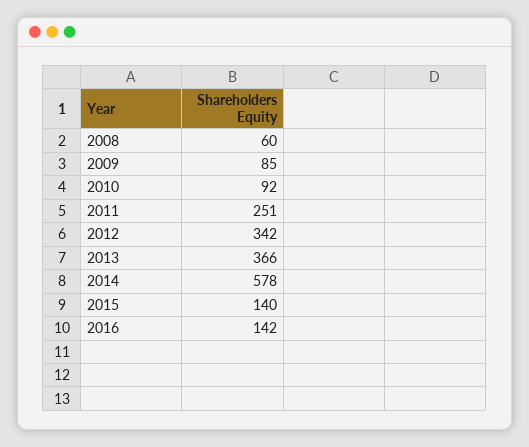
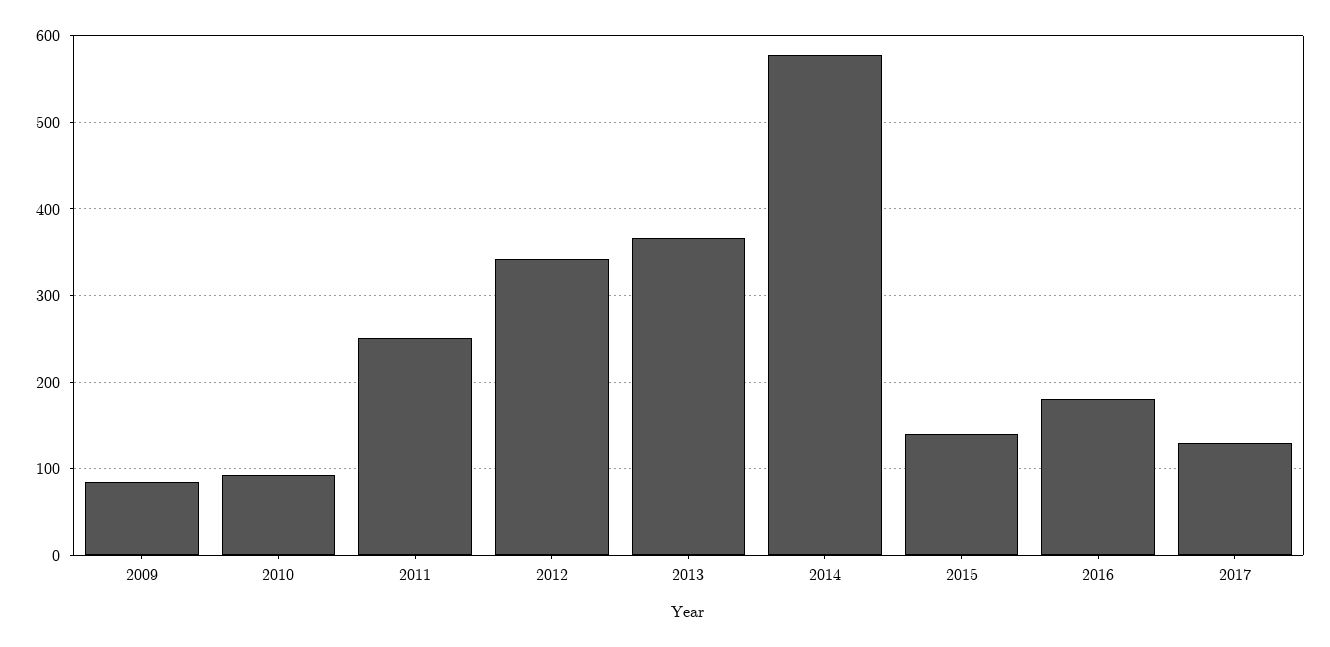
2008: 60 -> none
2016: 142 -> 180
2017: none -> 130

